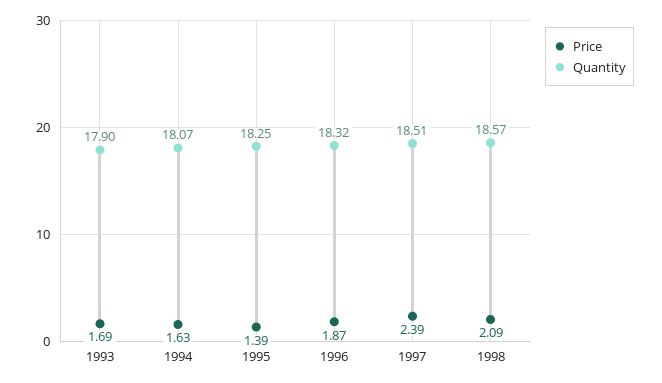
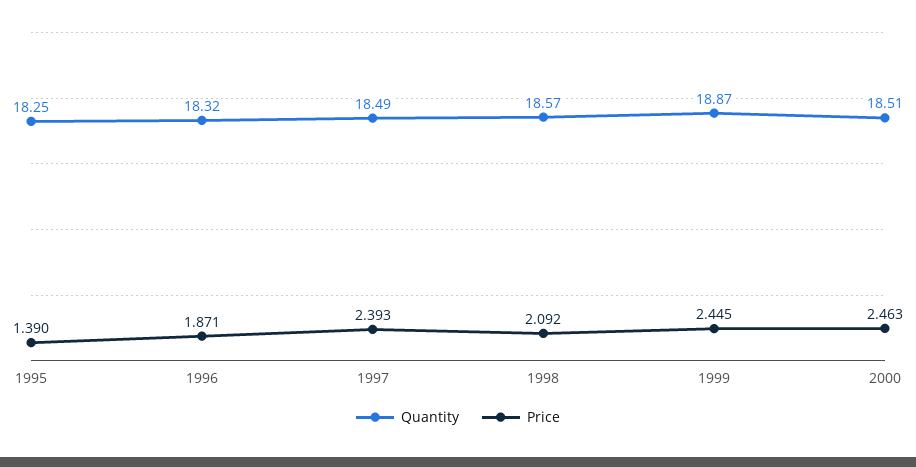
Price, 1993: 1.69 -> none
Quantity, 1993: 17.9 -> none
Price, 1994: 1.63 -> none
Quantity, 1994: 18.07 -> none
Quantity, 1997: 18.51 -> 18.49
Quantity, 1999: none -> 18.87
Price, 1999: none -> 2.445
Quantity, 2000: none -> 18.51
Price, 2000: none -> 2.463

